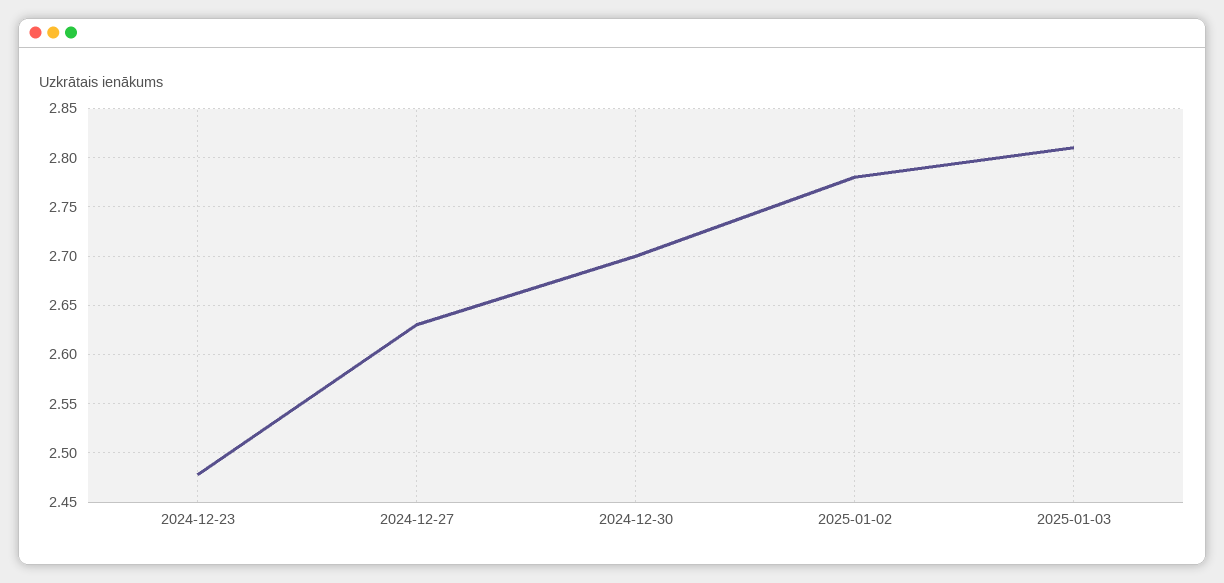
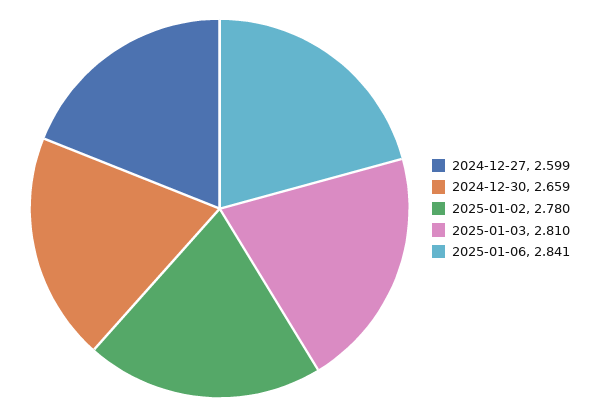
2024-12-23: 2.48 -> none
2024-12-27: 2.63 -> 2.599
2024-12-30: 2.7 -> 2.659
2025-01-06: none -> 2.841

